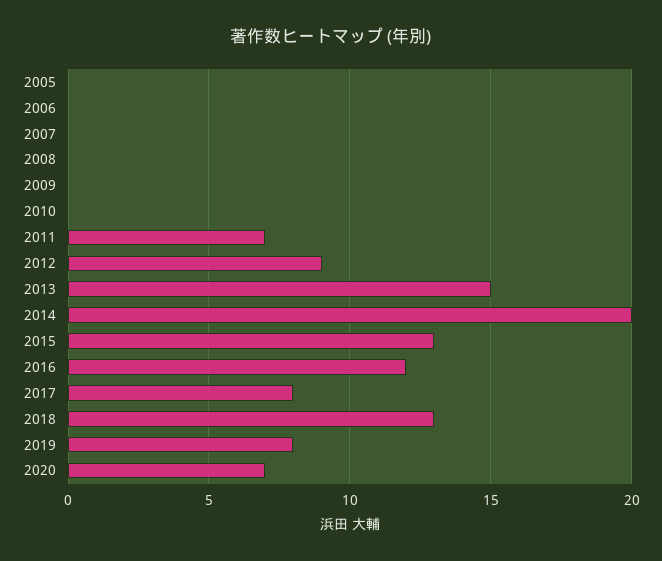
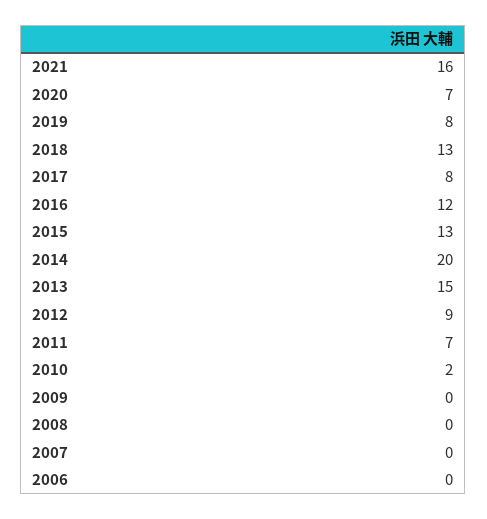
2005: 0 -> none
2010: 0 -> 2
2021: none -> 16

